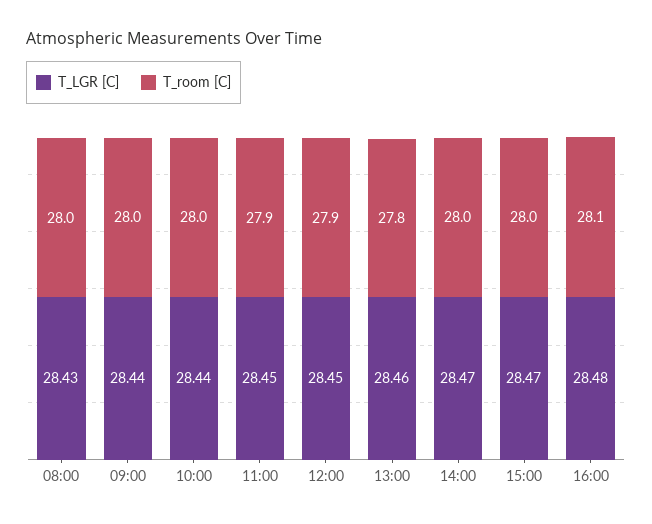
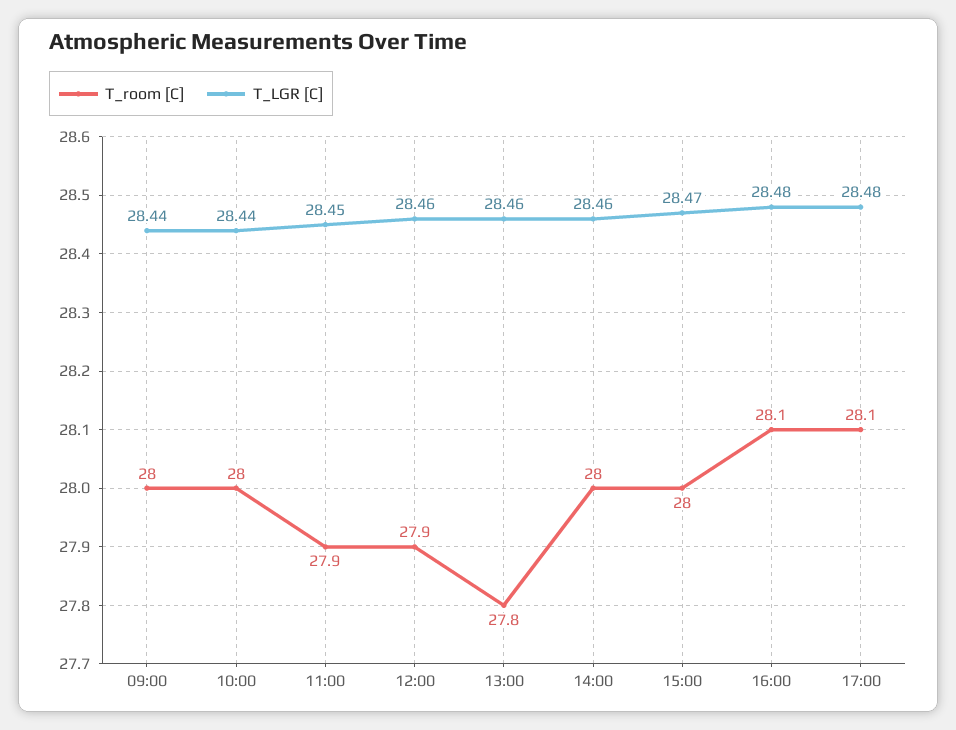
T_LGR [C], 08:00: 28.43 -> none
T_room [C], 08:00: 28 -> none
T_LGR [C], 12:00: 28.45 -> 28.46
T_LGR [C], 14:00: 28.47 -> 28.46
T_room [C], 17:00: none -> 28.1
T_LGR [C], 17:00: none -> 28.48

